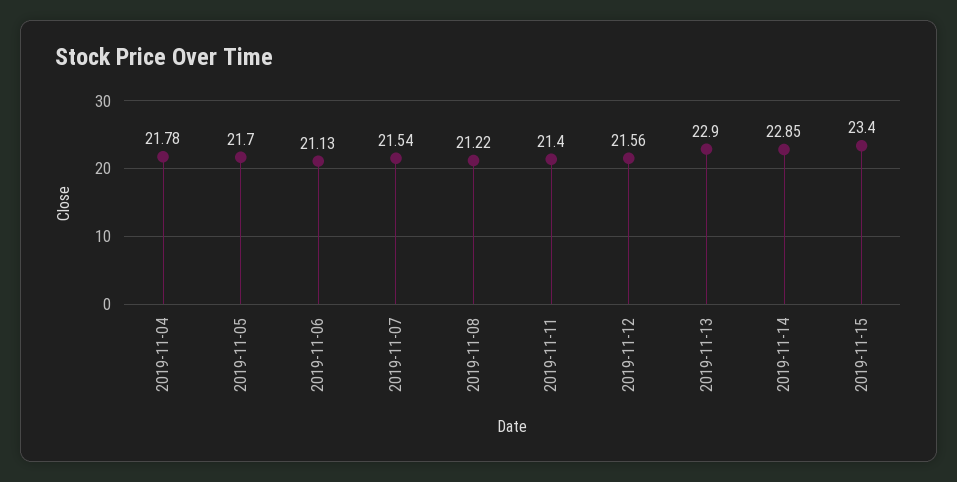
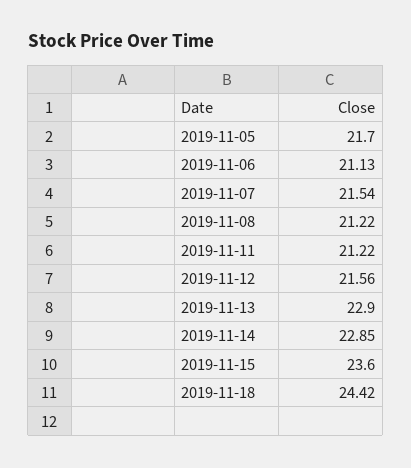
2019-11-04: 21.78 -> none
2019-11-11: 21.4 -> 21.22
2019-11-15: 23.4 -> 23.6
2019-11-18: none -> 24.42

